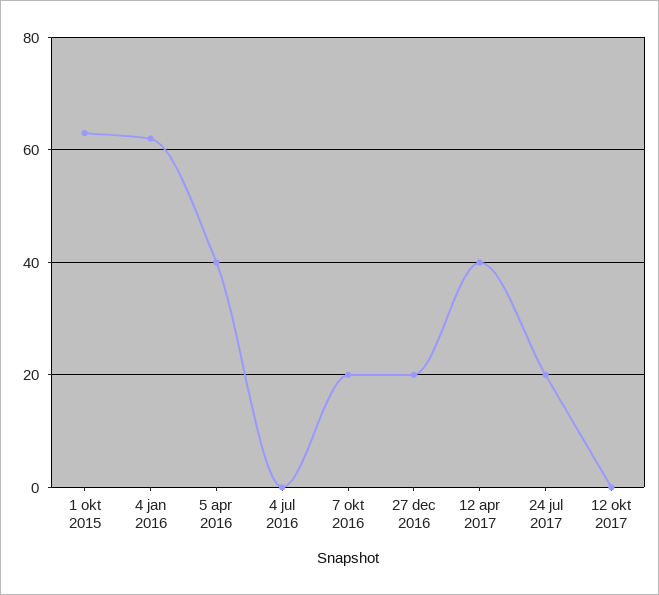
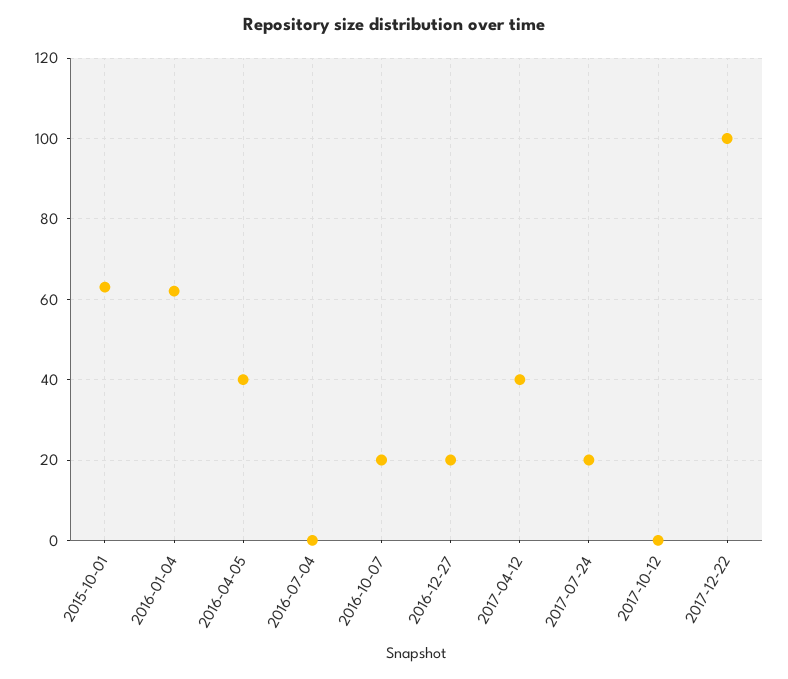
2017-12-22: none -> 100

